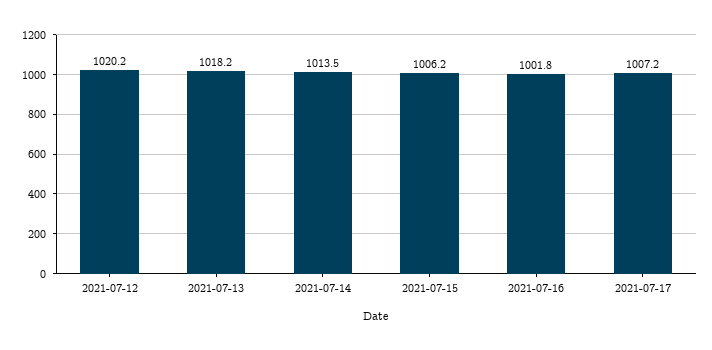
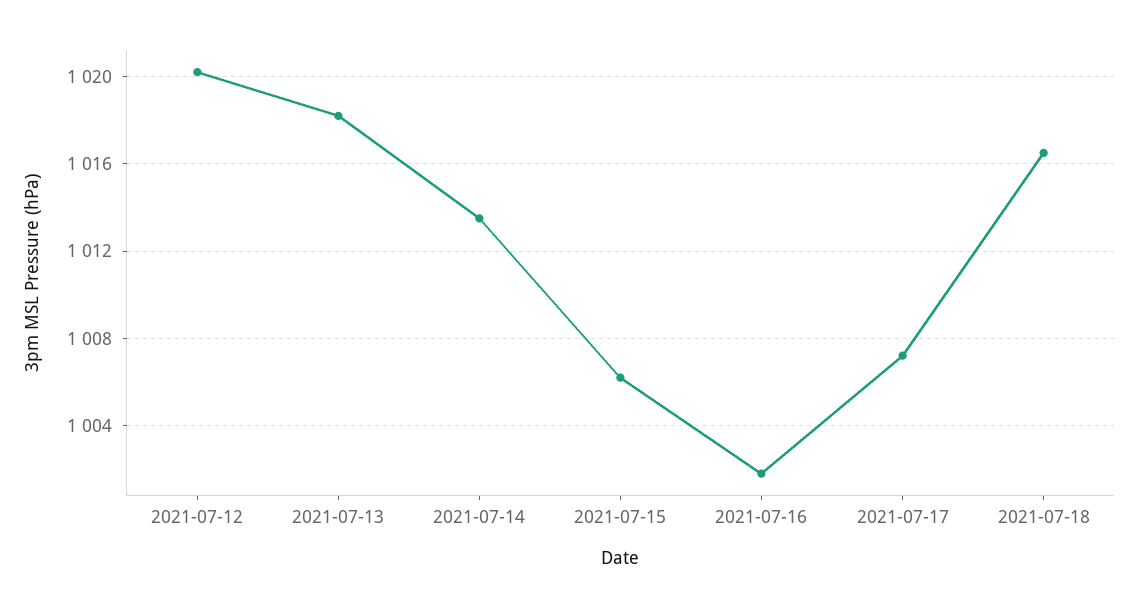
2021-07-18: none -> 1016.5

